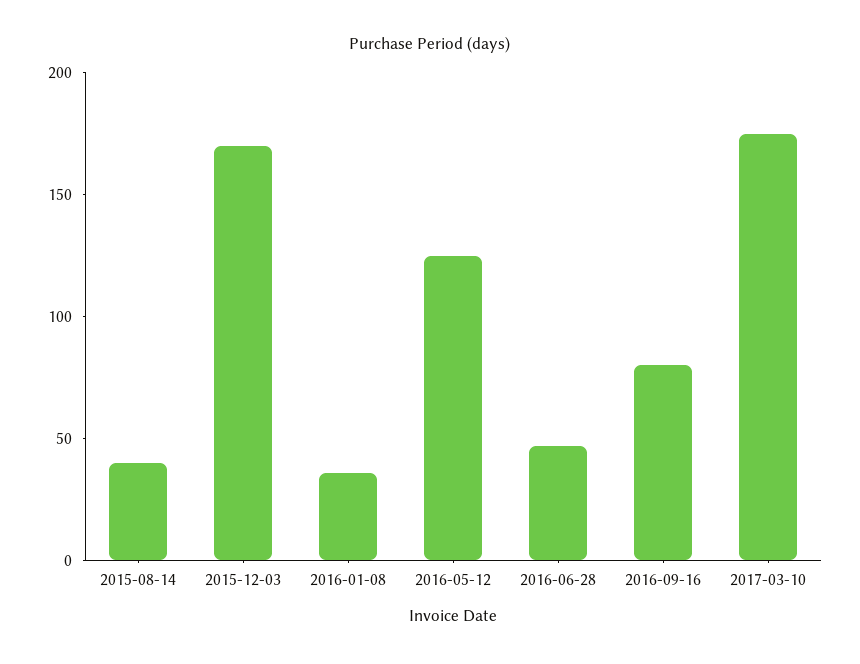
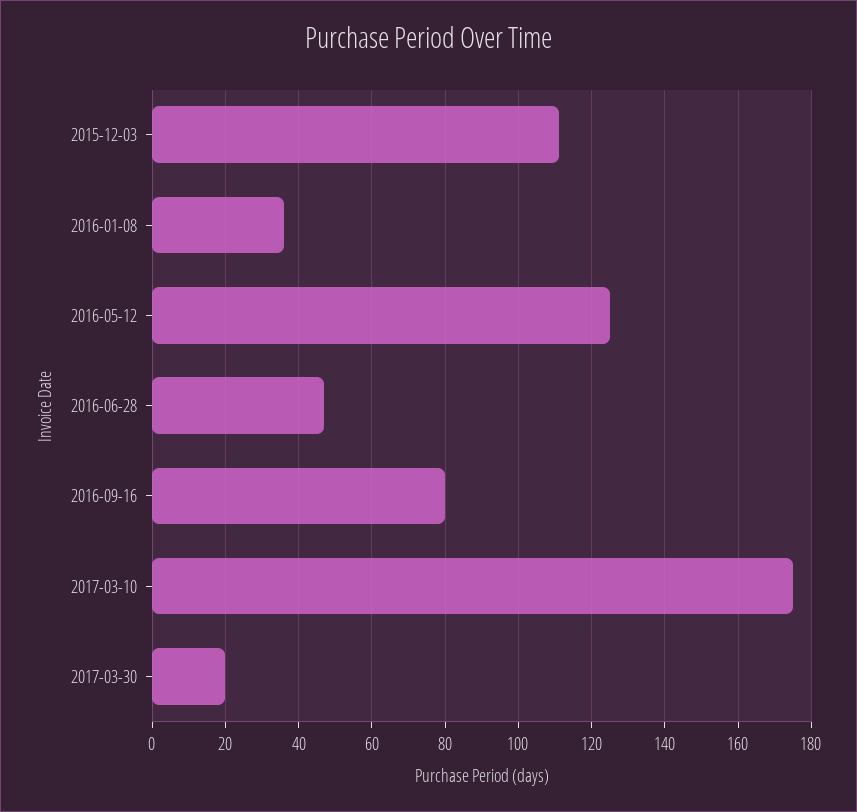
2015-08-14: 40 -> none
2015-12-03: 170 -> 110
2017-03-30: none -> 20

